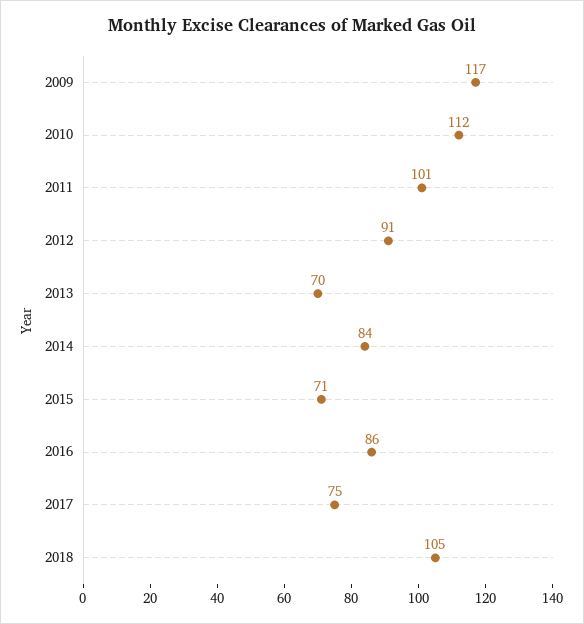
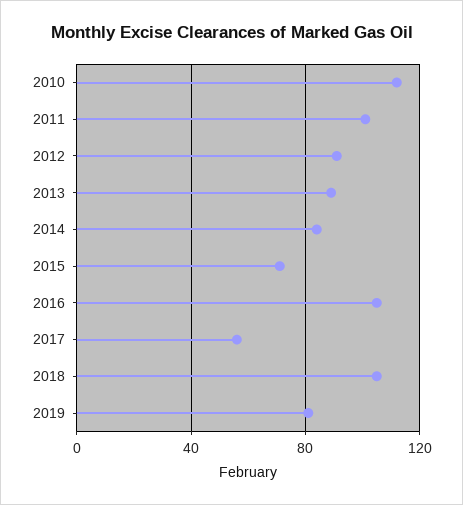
2009: 117 -> none
2013: 70 -> 90
2016: 86 -> 105
2017: 75 -> 55
2019: none -> 80

